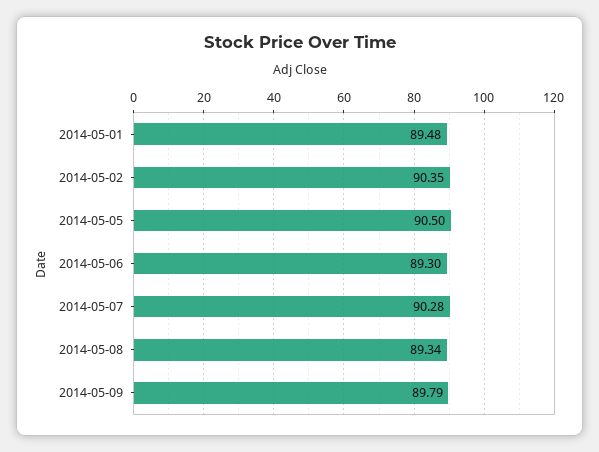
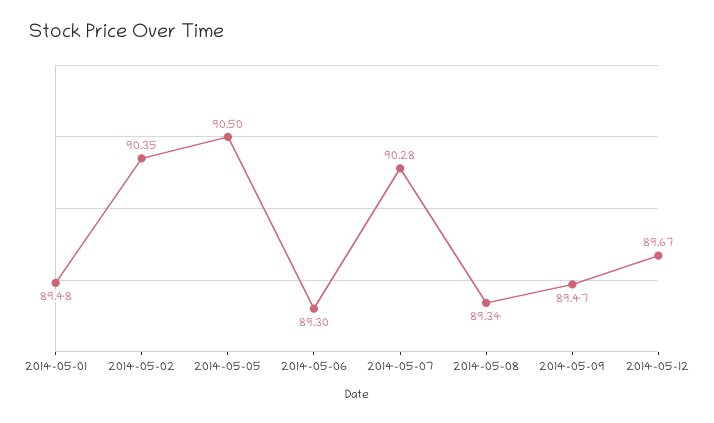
2014-05-09: 89.79 -> 89.47
2014-05-12: none -> 89.67

